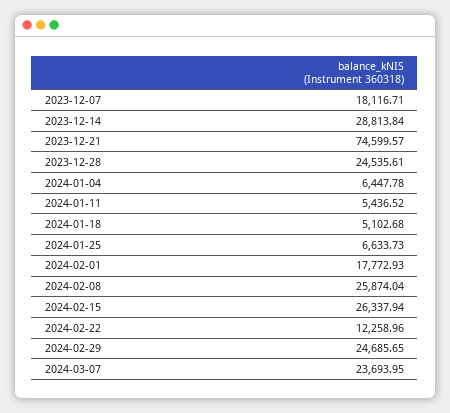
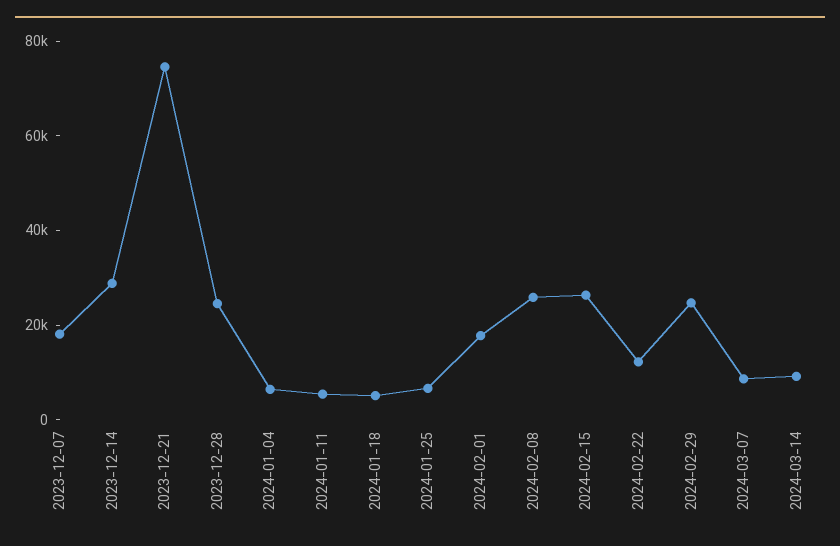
2024-03-07: 23693.95 -> 10000
2024-03-14: none -> 10000

